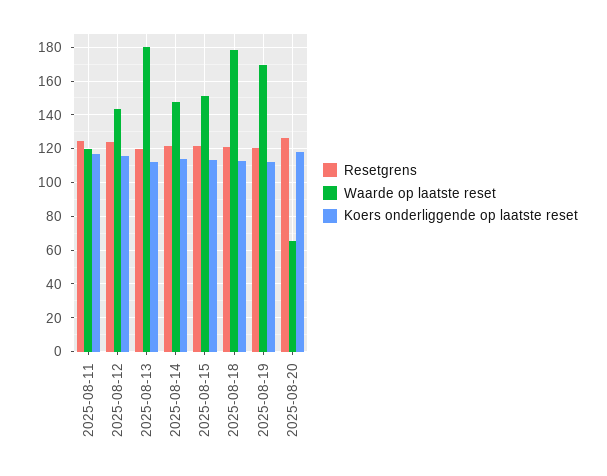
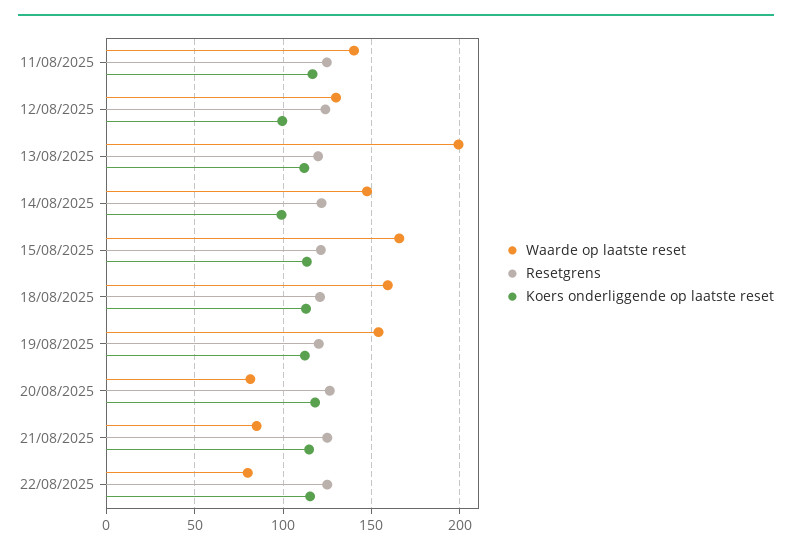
Waarde op laatste reset, 2025-08-11: 120 -> 140
Waarde op laatste reset, 2025-08-12: 145 -> 130
Koers onderliggende op laatste reset, 2025-08-12: 115 -> 100
Waarde op laatste reset, 2025-08-13: 180 -> 200
Koers onderliggende op laatste reset, 2025-08-14: 115 -> 100
Waarde op laatste reset, 2025-08-15: 150 -> 165
Waarde op laatste reset, 2025-08-18: 180 -> 160
Waarde op laatste reset, 2025-08-19: 170 -> 155
Waarde op laatste reset, 2025-08-20: 65 -> 80
Waarde op laatste reset, 21/08/2025: none -> 85
Resetgrens, 21/08/2025: none -> 125
Koers onderliggende op laatste reset, 21/08/2025: none -> 115
Waarde op laatste reset, 22/08/2025: none -> 80
Resetgrens, 22/08/2025: none -> 125
Koers onderliggende op laatste reset, 22/08/2025: none -> 115

